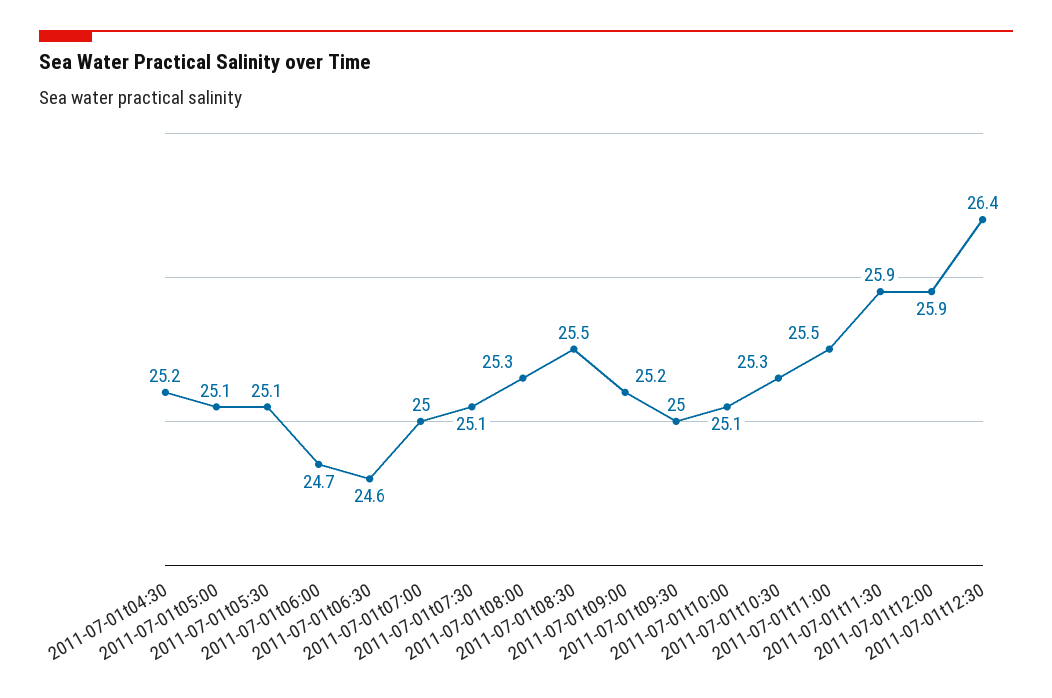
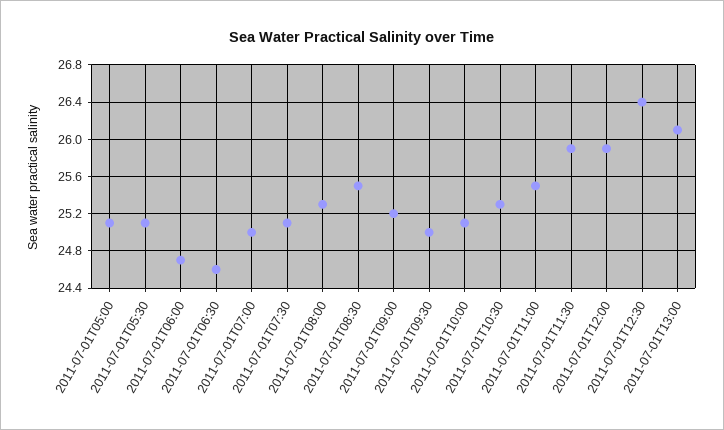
2011-07-01t04:30: 25.2 -> none
2011-07-01T13:00: none -> 26.1

